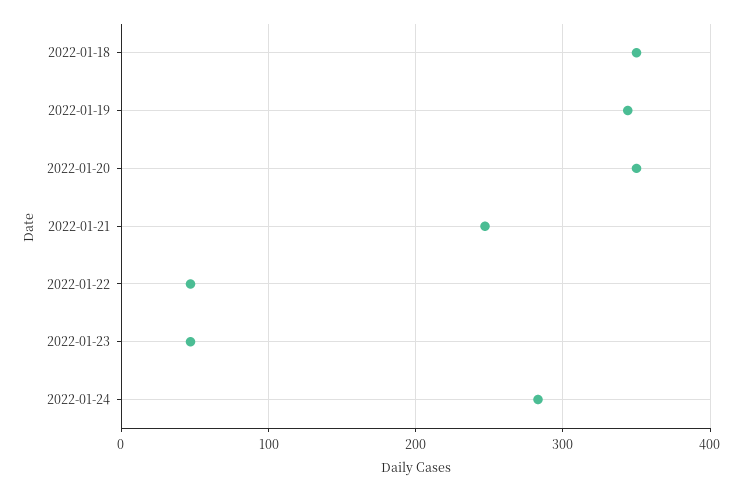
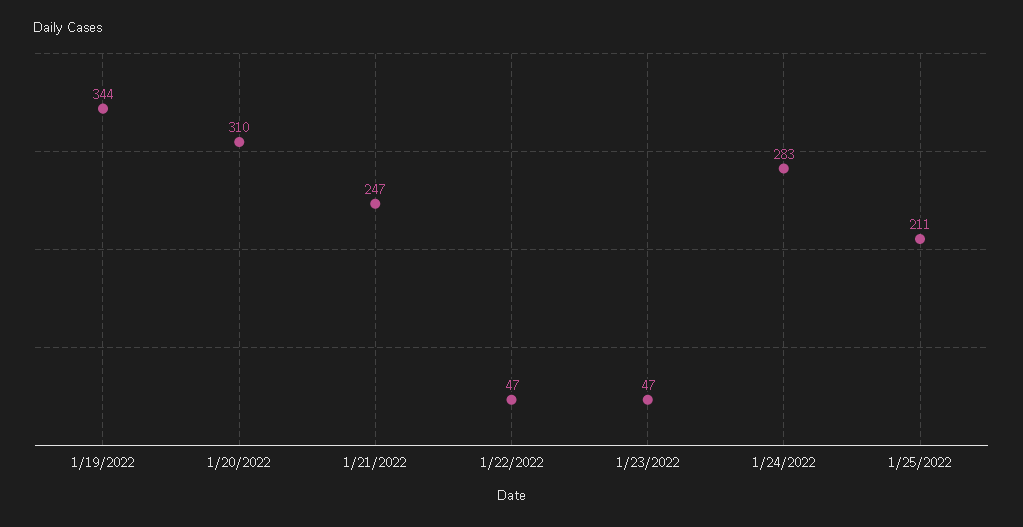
2022-01-18: 350 -> none
2022-01-20: 350 -> 310
1/25/2022: none -> 211

